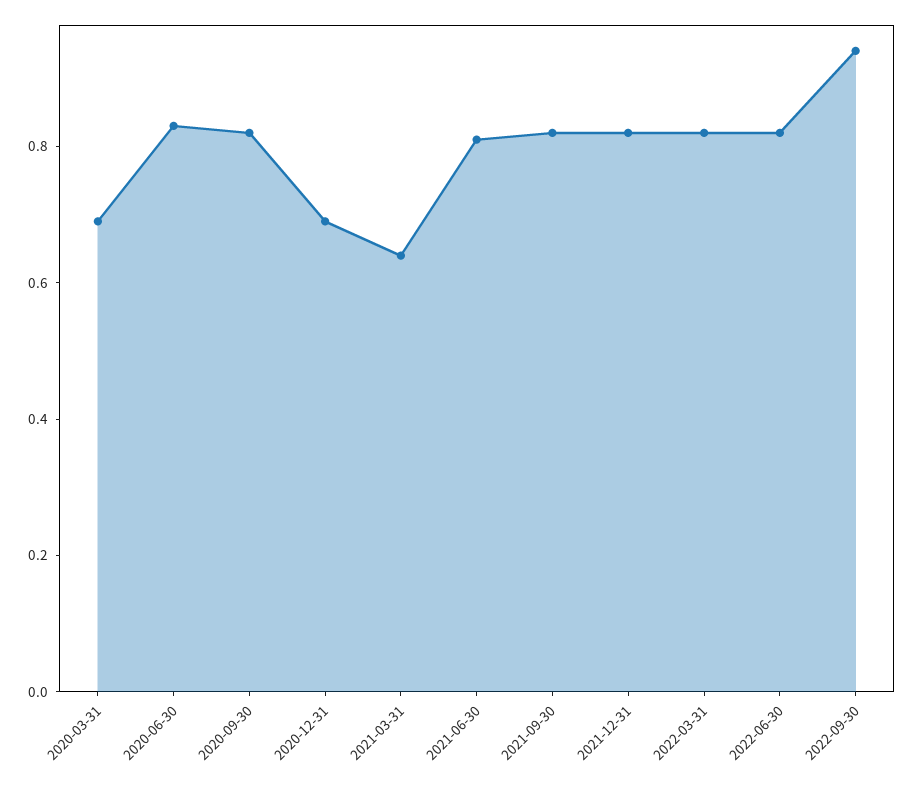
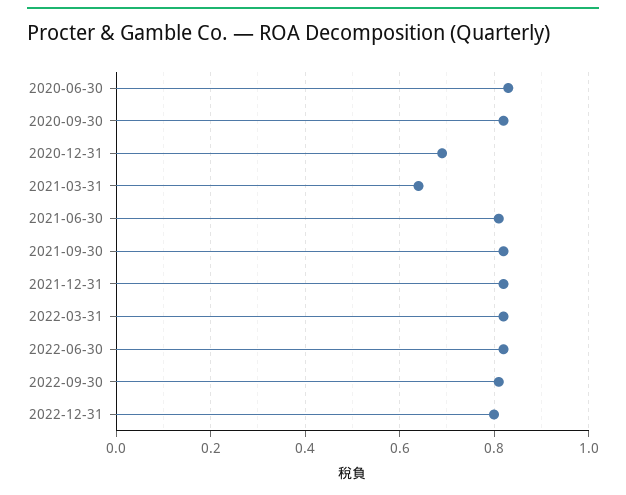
2020-03-31: 0.7 -> none
2022-09-30: 0.95 -> 0.8
2022-12-31: none -> 0.8

